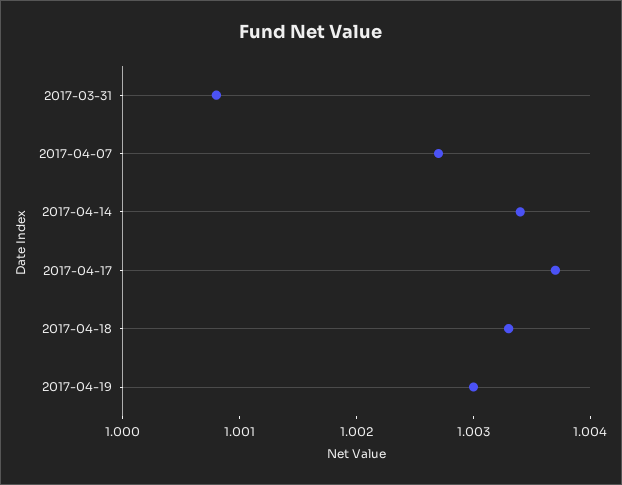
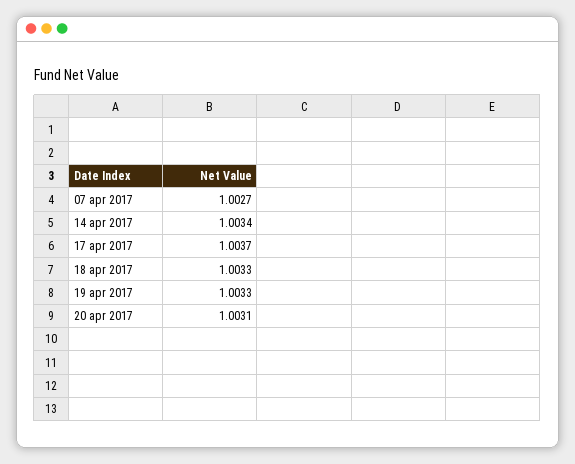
2017-03-31: 1.0008 -> none
2017-04-19: 1.003 -> 1.0033
20 apr 2017: none -> 1.0031

